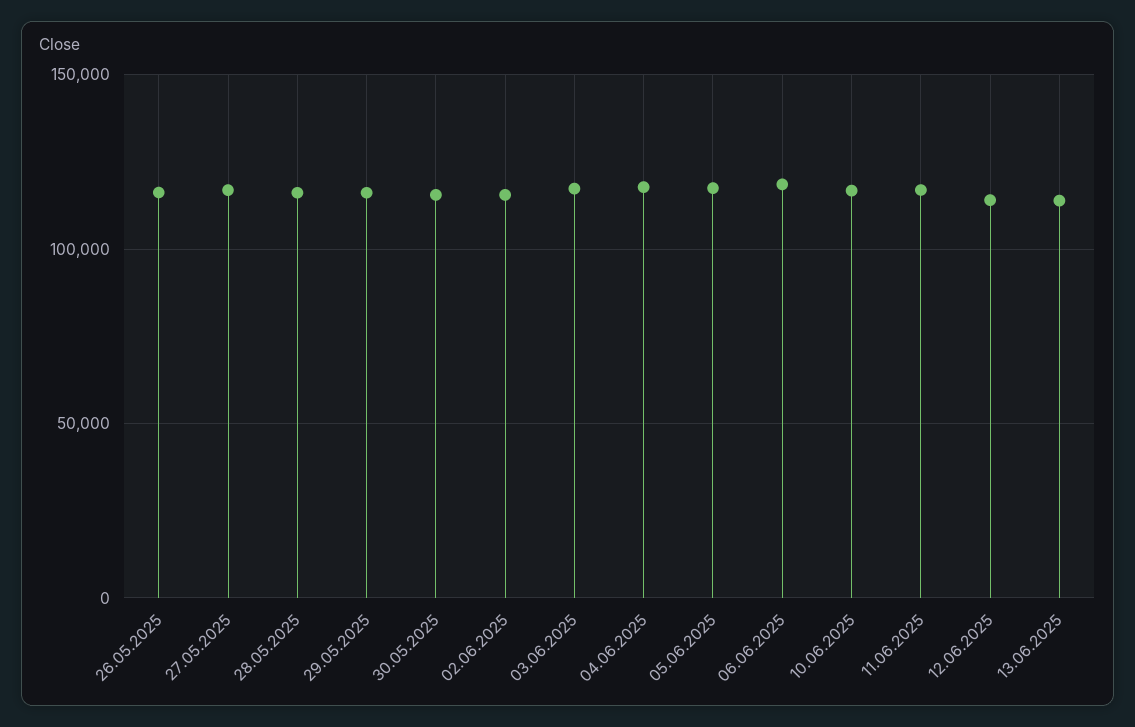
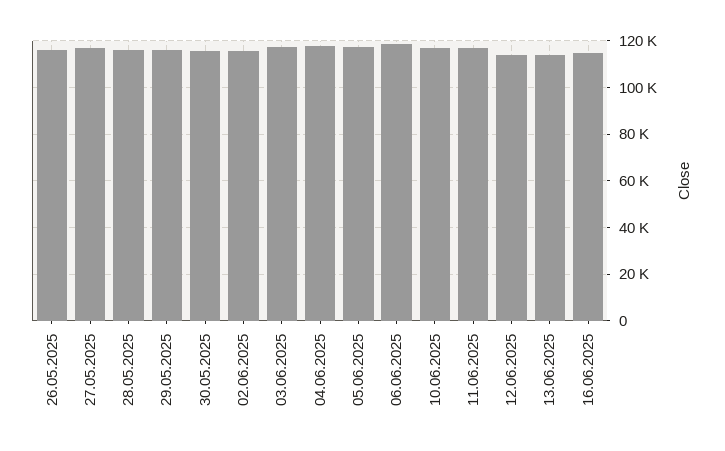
16.06.2025: none -> 115000

